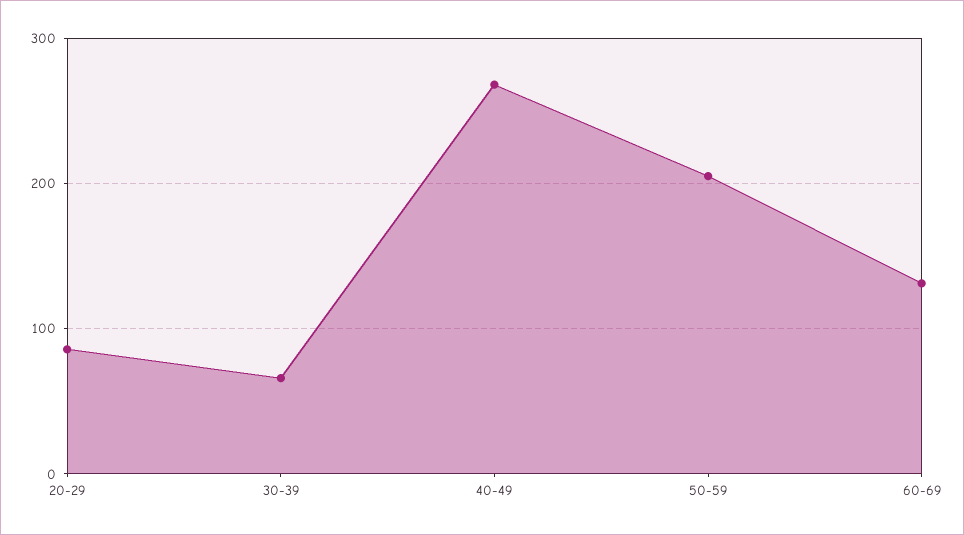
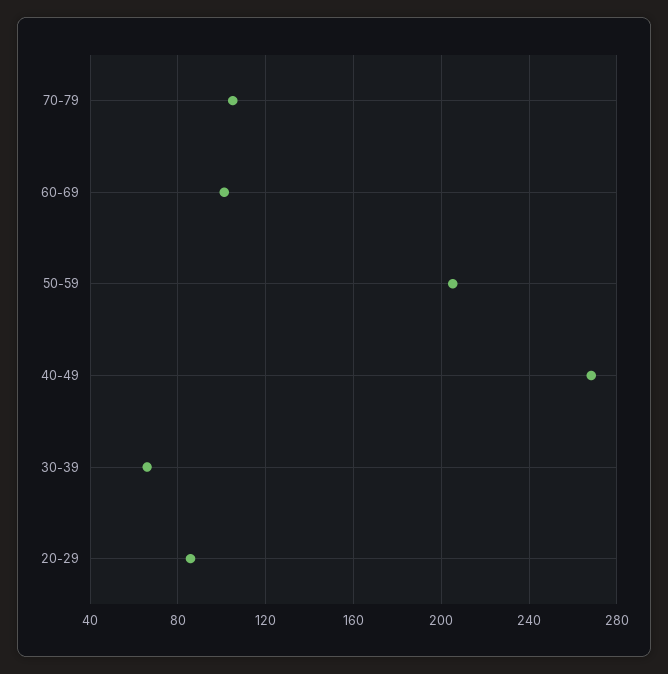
60-69: 130 -> 100
70-79: none -> 105

